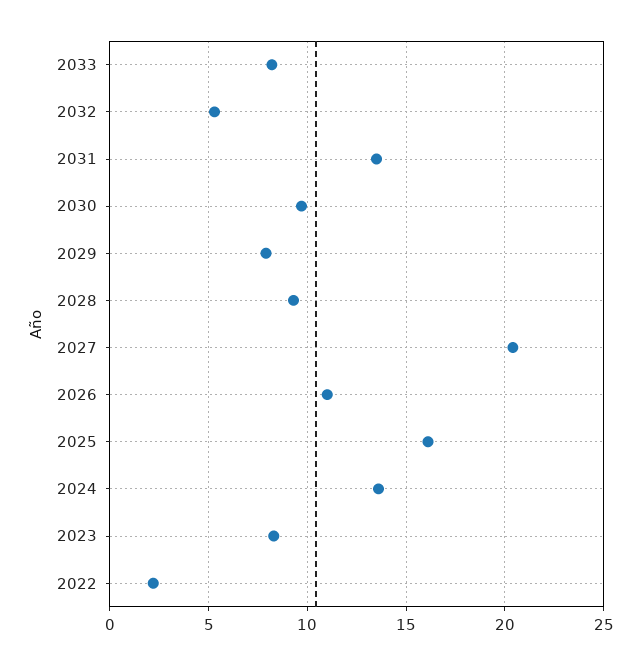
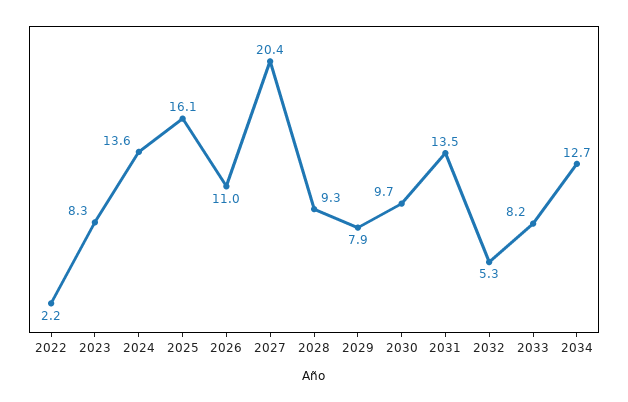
2034: none -> 12.7

